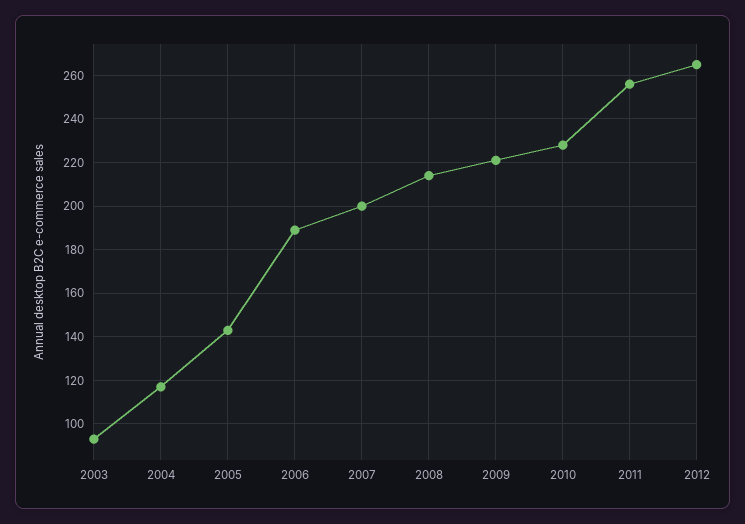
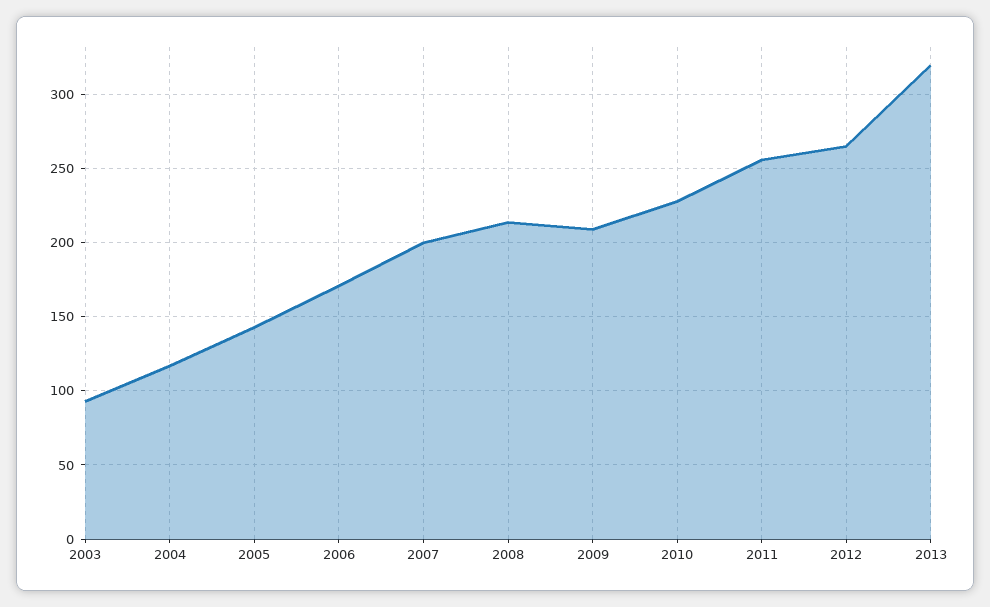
2006: 190 -> 170
2009: 220 -> 210
2013: none -> 320

